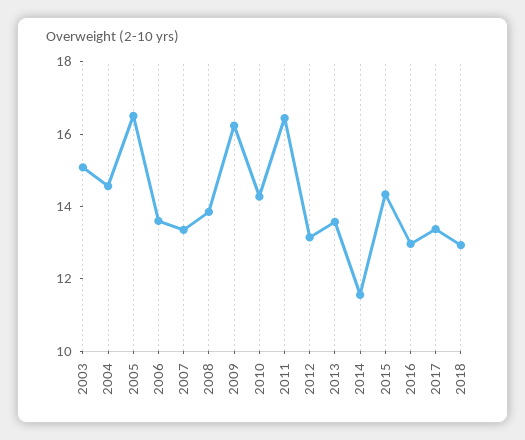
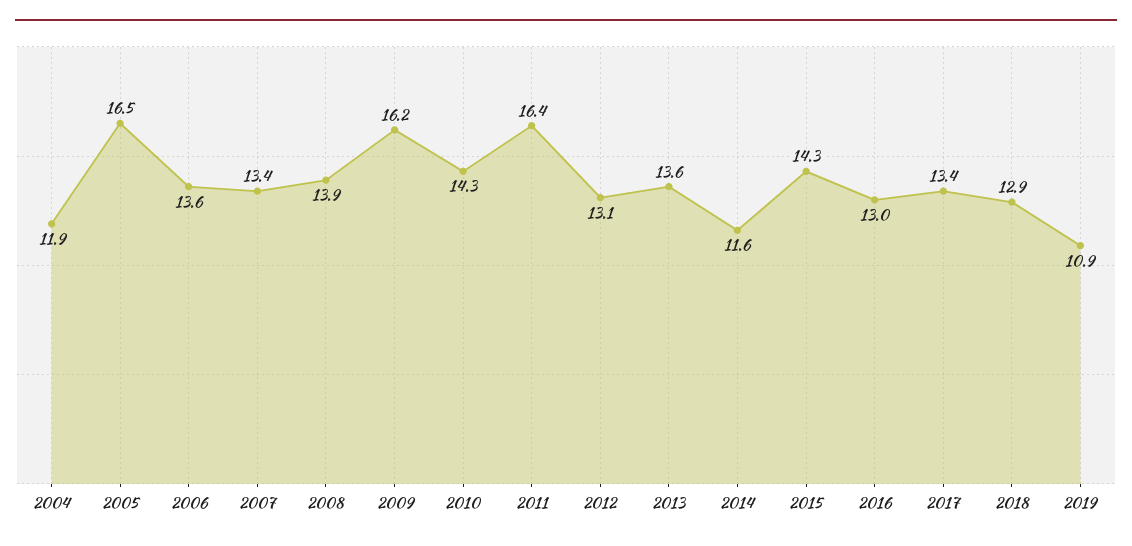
2003: 15 -> none
2004: 14.5 -> 11.9
2019: none -> 10.9

